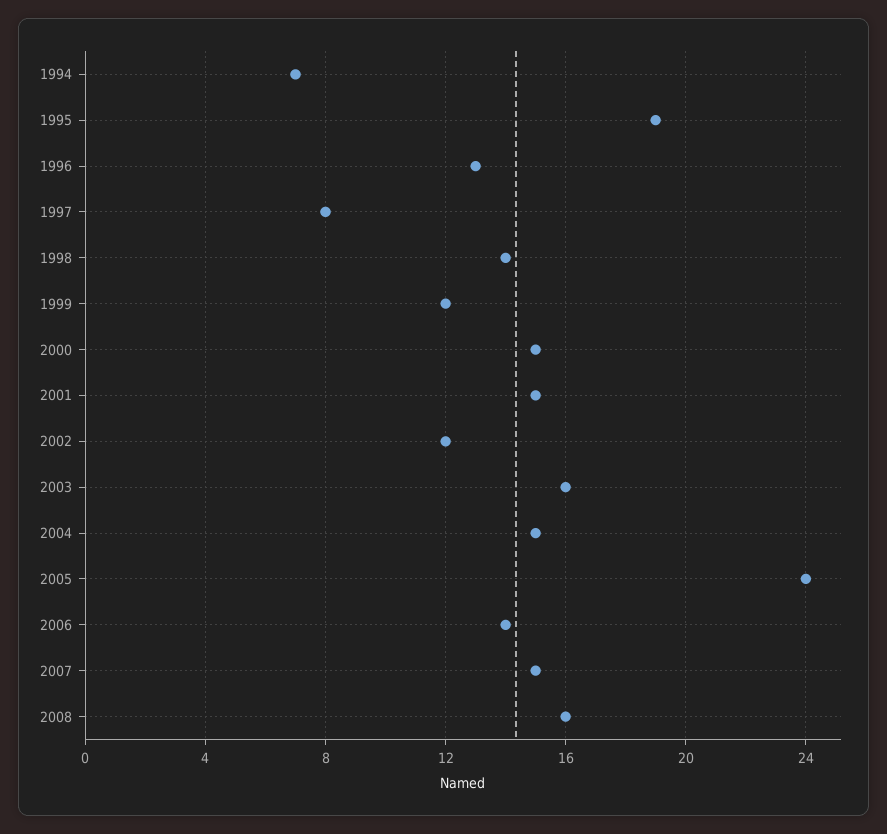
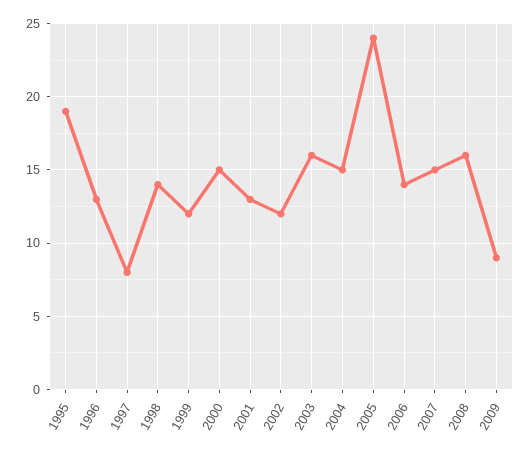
1994: 7 -> none
2001: 15 -> 13
2009: none -> 9

